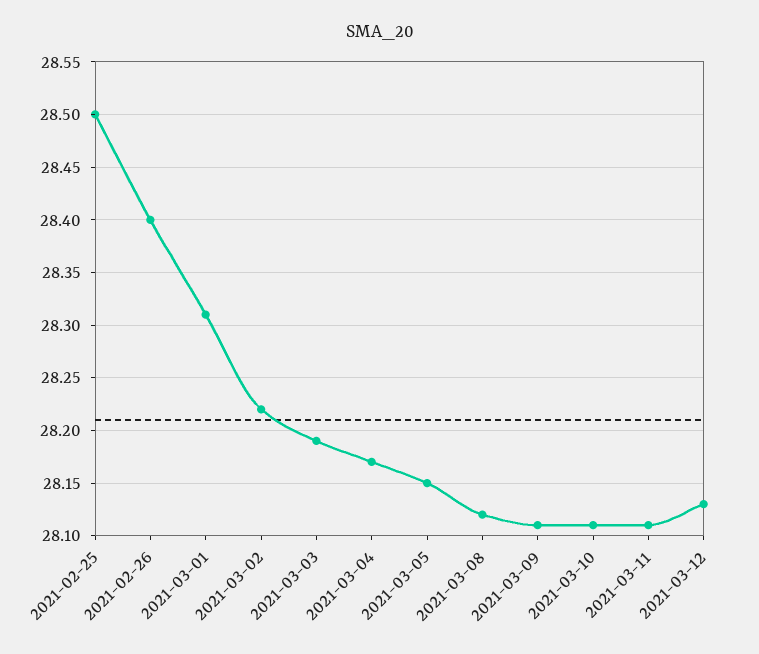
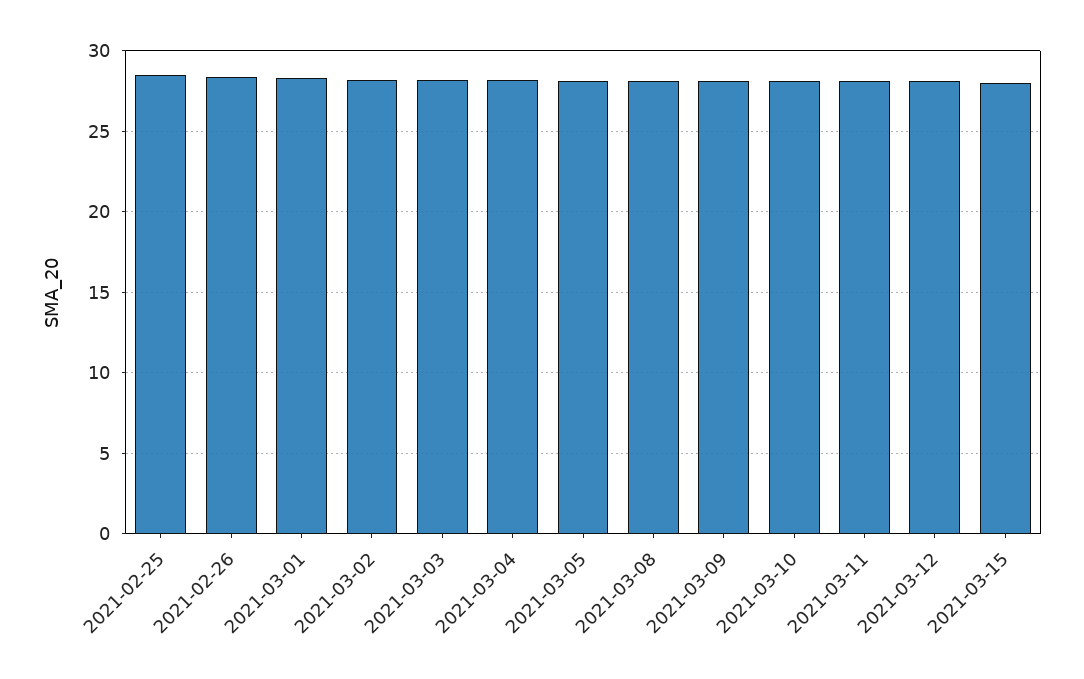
2021-03-15: none -> 28

